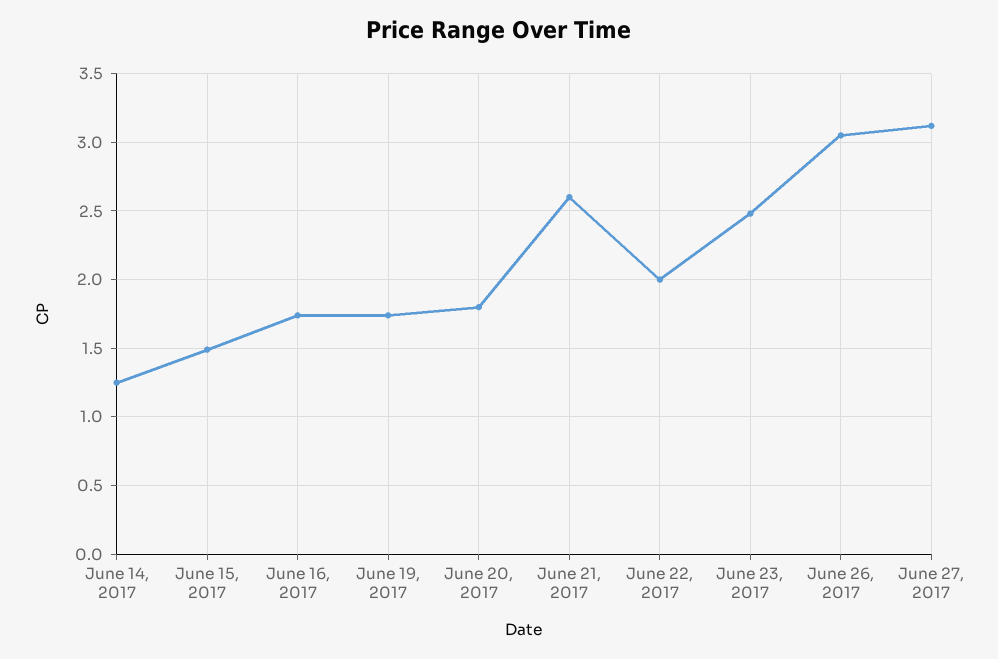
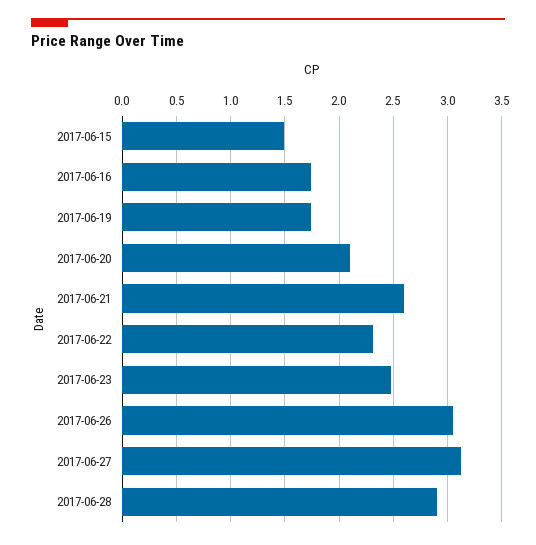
June 14, 2017: 1.25 -> none
June 20, 2017: 1.8 -> 2.1
June 22, 2017: 2 -> 2.3
2017-06-28: none -> 2.9

